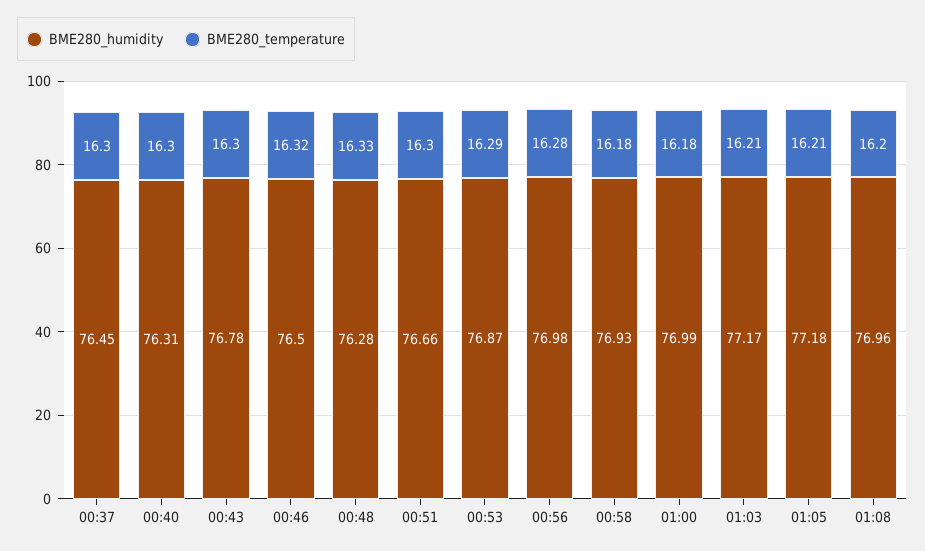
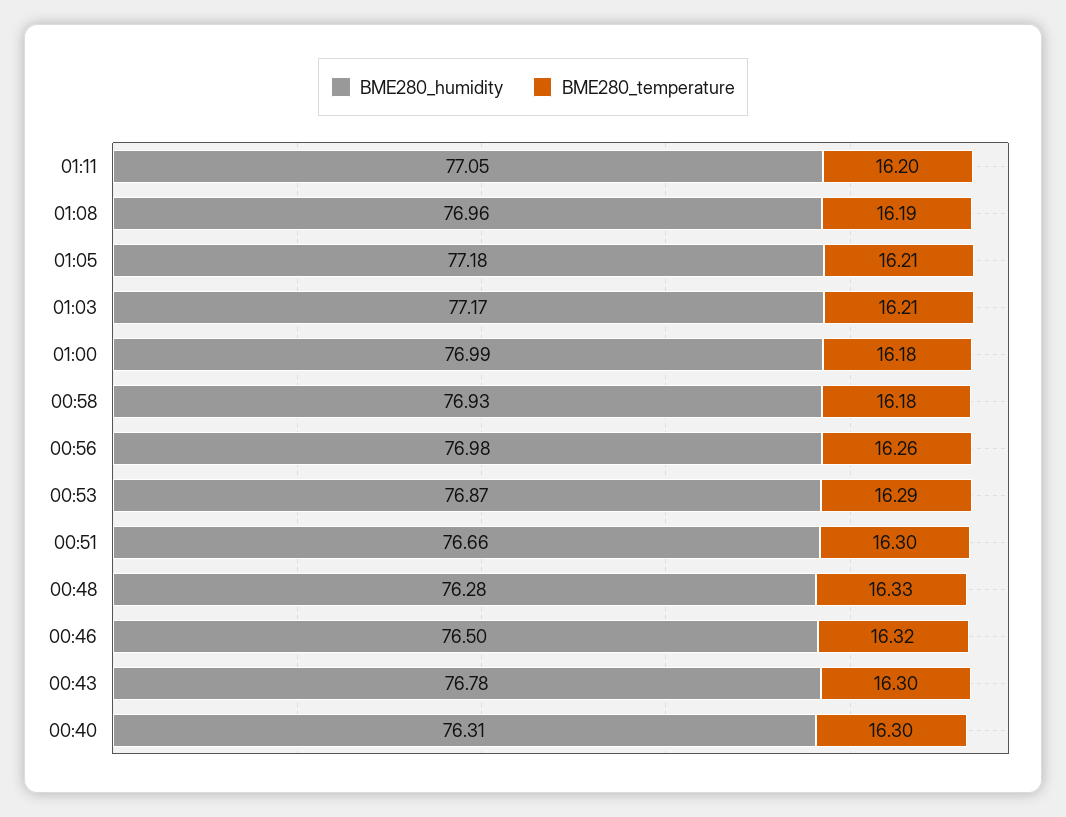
BME280_humidity, 00:37: 76.45 -> none
BME280_temperature, 00:37: 16.3 -> none
BME280_temperature, 00:56: 16.28 -> 16.26
BME280_temperature, 01:08: 16.2 -> 16.19
BME280_humidity, 01:11: none -> 77.05
BME280_temperature, 01:11: none -> 16.2

